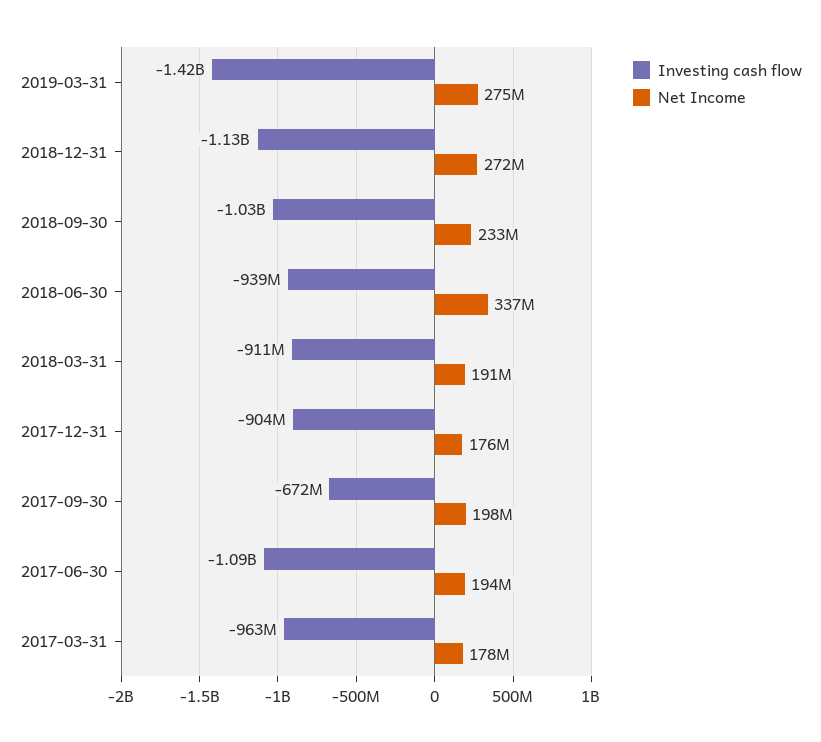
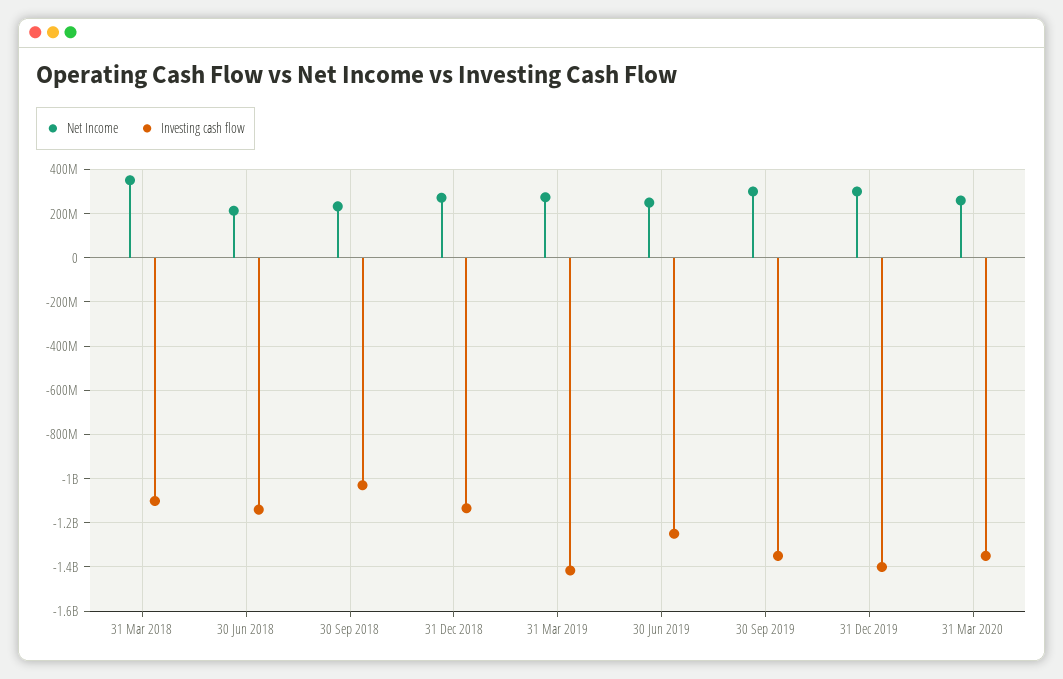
Investing cash flow, 2018-06-30: -939000000 -> -1150000000
Net Income, 2018-06-30: 337000000 -> 200000000
Investing cash flow, 2018-03-31: -911000000 -> -1100000000
Net Income, 2018-03-31: 191000000 -> 350000000
Investing cash flow, 2017-12-31: -904000000 -> none
Net Income, 2017-12-31: 176000000 -> none
Investing cash flow, 2017-09-30: -672000000 -> none
Net Income, 2017-09-30: 198000000 -> none
Investing cash flow, 2017-06-30: -1090000000 -> none
Net Income, 2017-06-30: 194000000 -> none
Investing cash flow, 2017-03-31: -963000000 -> none
Net Income, 2017-03-31: 178000000 -> none
Net Income, 30 Jun 2019: none -> 250000000
Investing cash flow, 30 Jun 2019: none -> -1250000000
Net Income, 30 Sep 2019: none -> 300000000
Investing cash flow, 30 Sep 2019: none -> -1350000000
Net Income, 31 Dec 2019: none -> 300000000
Investing cash flow, 31 Dec 2019: none -> -1400000000
Net Income, 31 Mar 2020: none -> 250000000
Investing cash flow, 31 Mar 2020: none -> -1350000000

